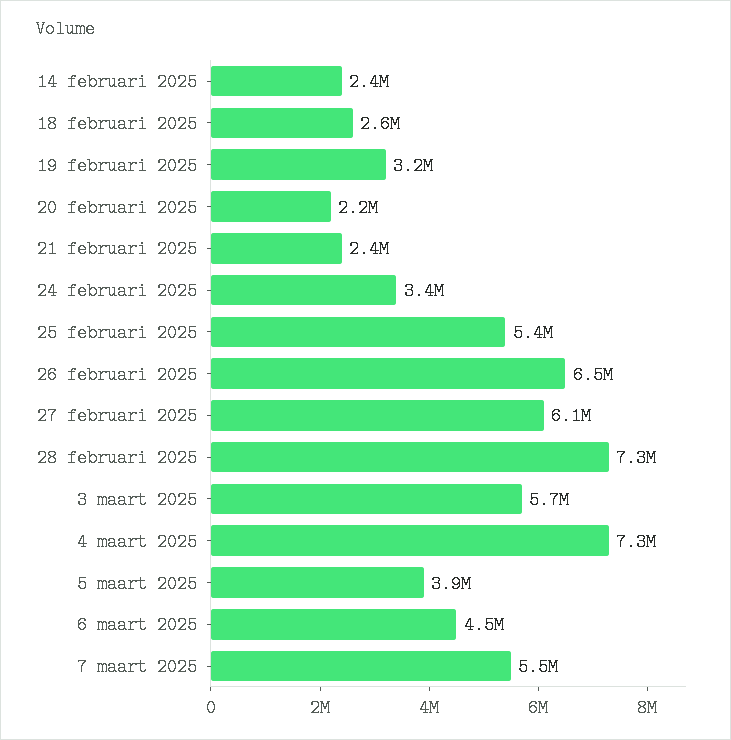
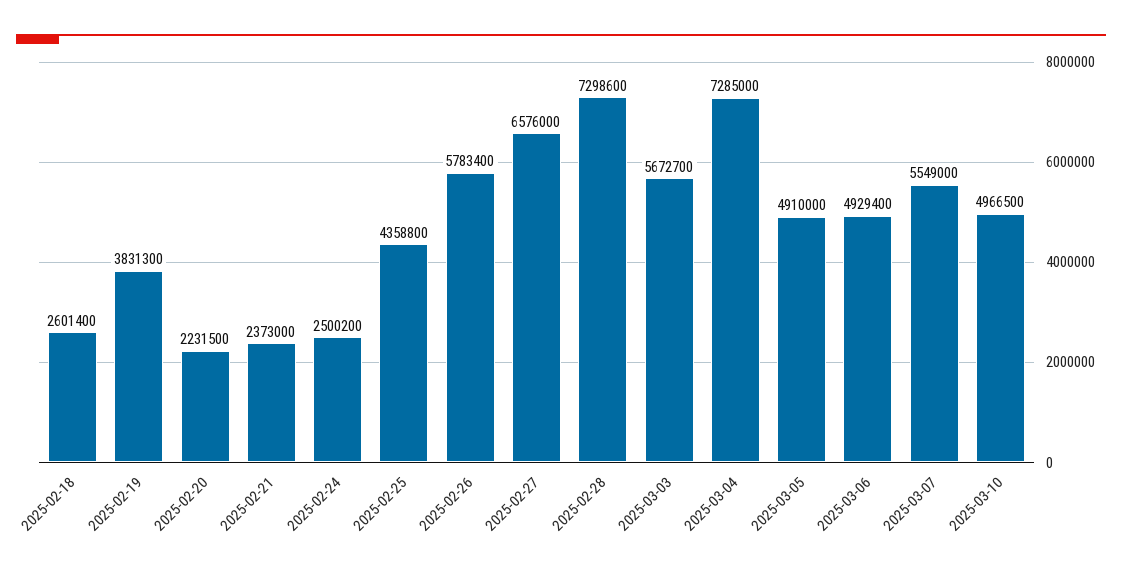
14 februari 2025: 2400000 -> none
19 februari 2025: 3200000 -> 3831300
24 februari 2025: 3400000 -> 2500200
25 februari 2025: 5400000 -> 4358800
26 februari 2025: 6500000 -> 5783400
27 februari 2025: 6100000 -> 6576000
5 maart 2025: 3900000 -> 4910000
6 maart 2025: 4500000 -> 4929400
2025-03-10: none -> 4966500

